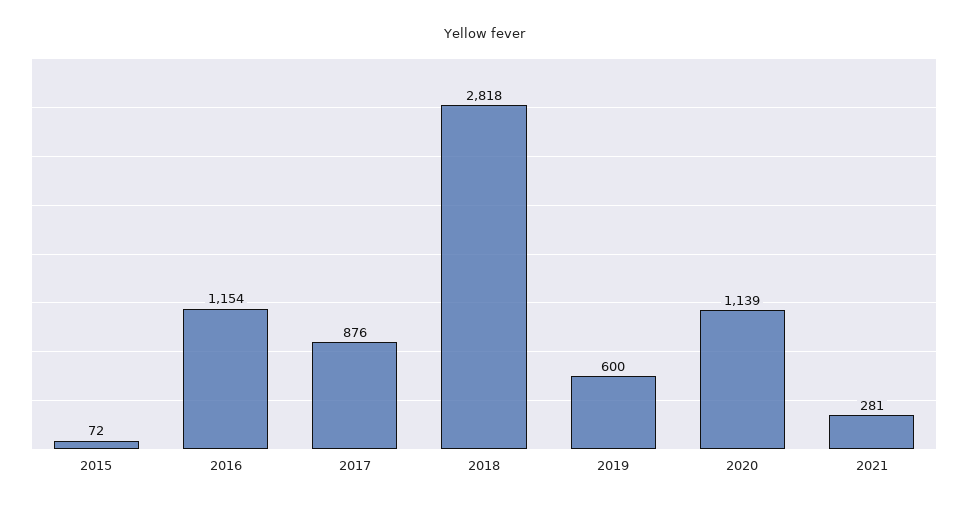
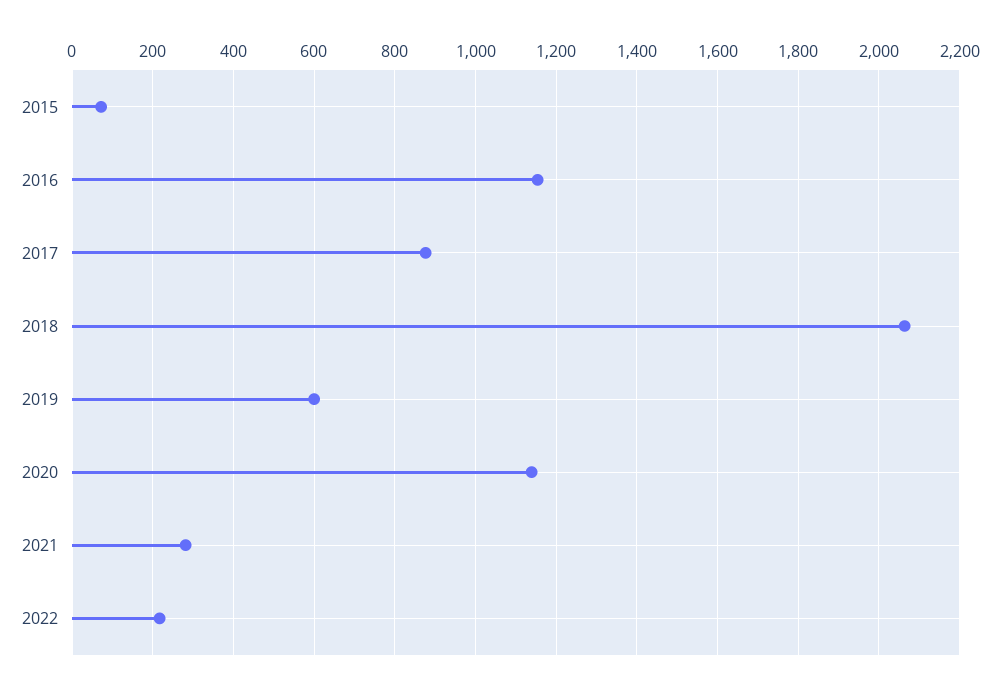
2018: 2818 -> 2060
2022: none -> 220

